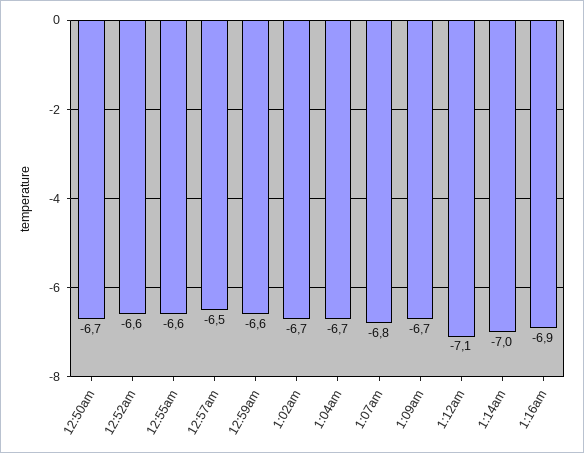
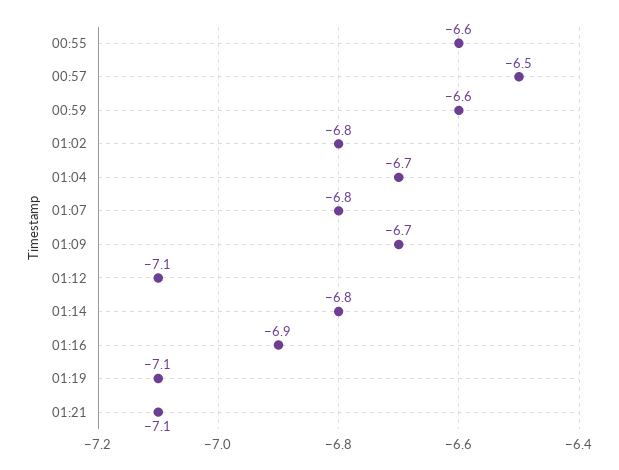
12:50am: -6.7 -> none
12:52am: -6.6 -> none
1:02am: -6.7 -> -6.8
1:14am: -7 -> -6.8
01:19: none -> -7.1
01:21: none -> -7.1

